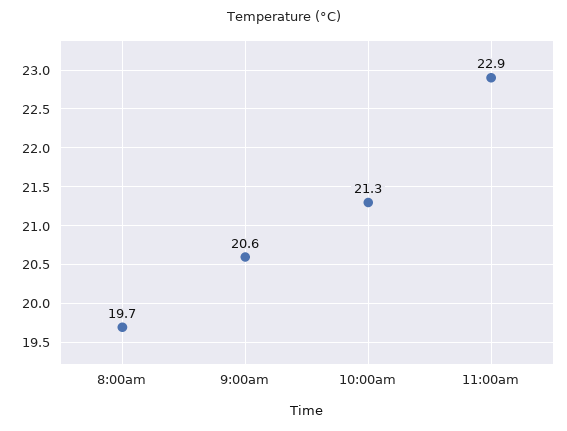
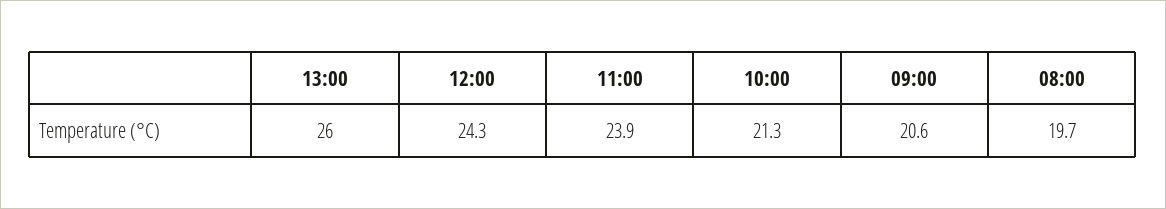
11:00am: 22.9 -> 23.9
13:00: none -> 26
12:00: none -> 24.3

